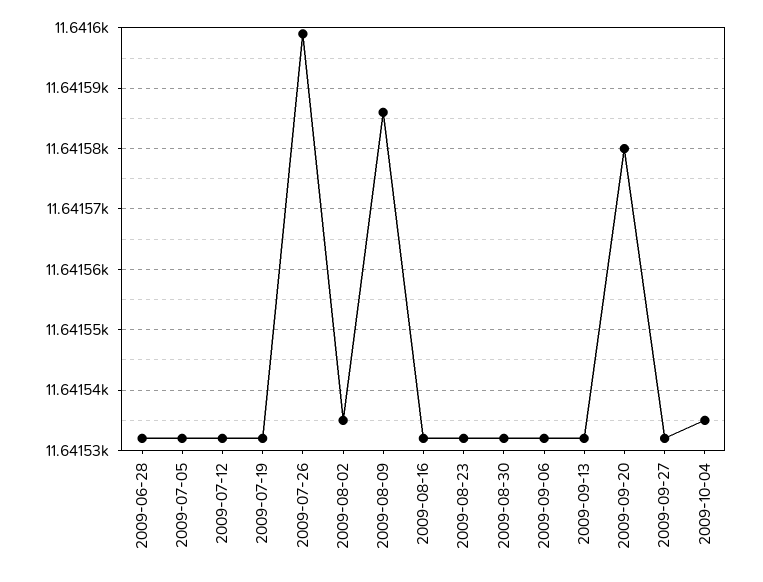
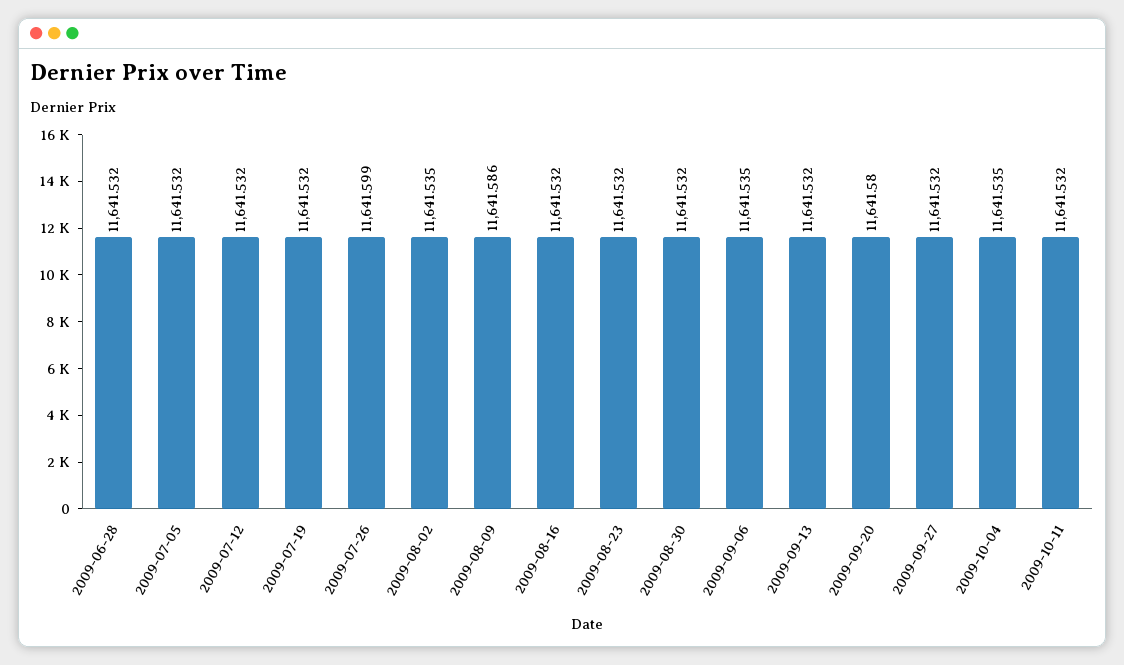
2009-09-06: 11641.532 -> 11641.535
2009-10-11: none -> 11641.532

